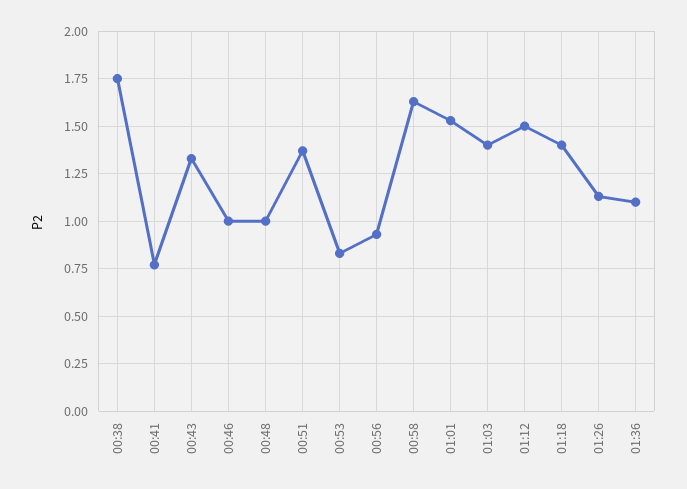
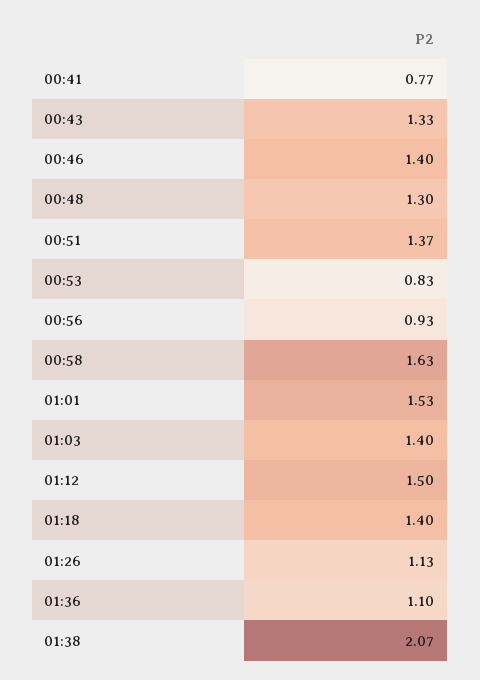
00:38: 1.75 -> none
00:46: 1 -> 1.4
00:48: 1 -> 1.3
01:38: none -> 2.07

